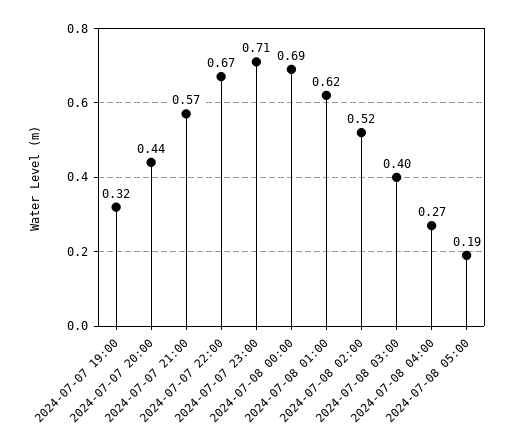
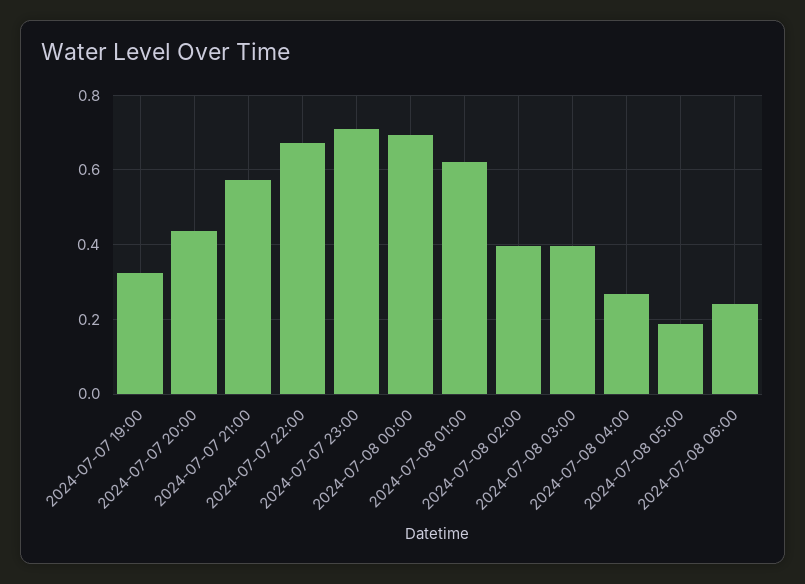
2024-07-08 02:00: 0.52 -> 0.4
2024-07-08 06:00: none -> 0.24

